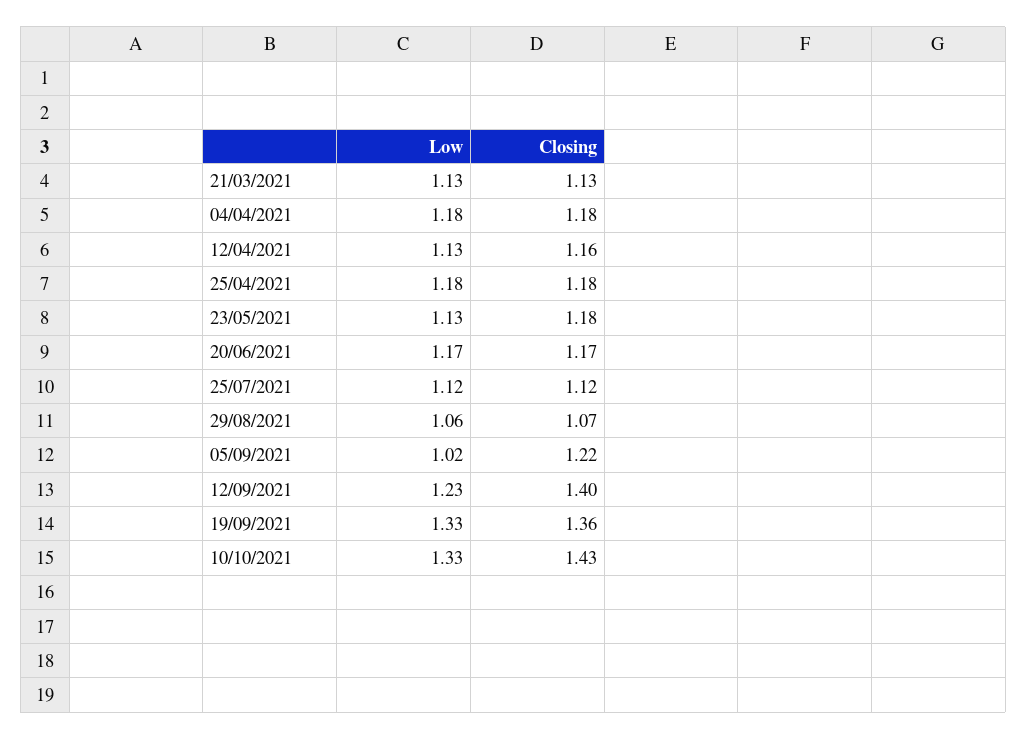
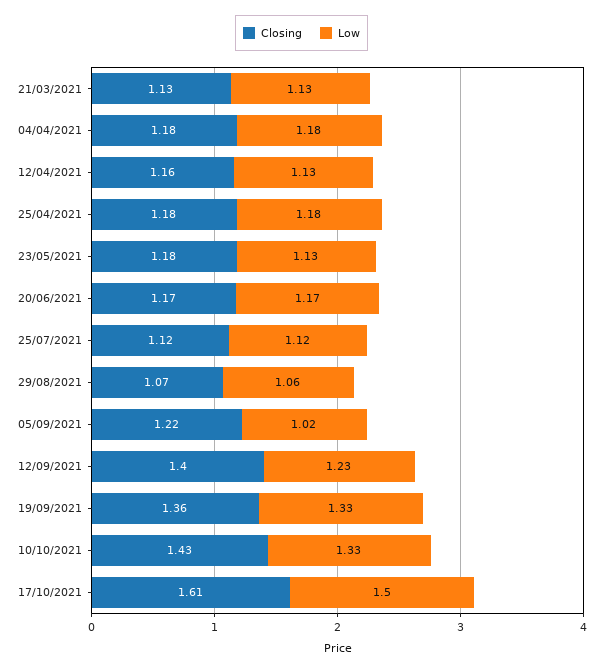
Closing, 17/10/2021: none -> 1.61
Low, 17/10/2021: none -> 1.5

